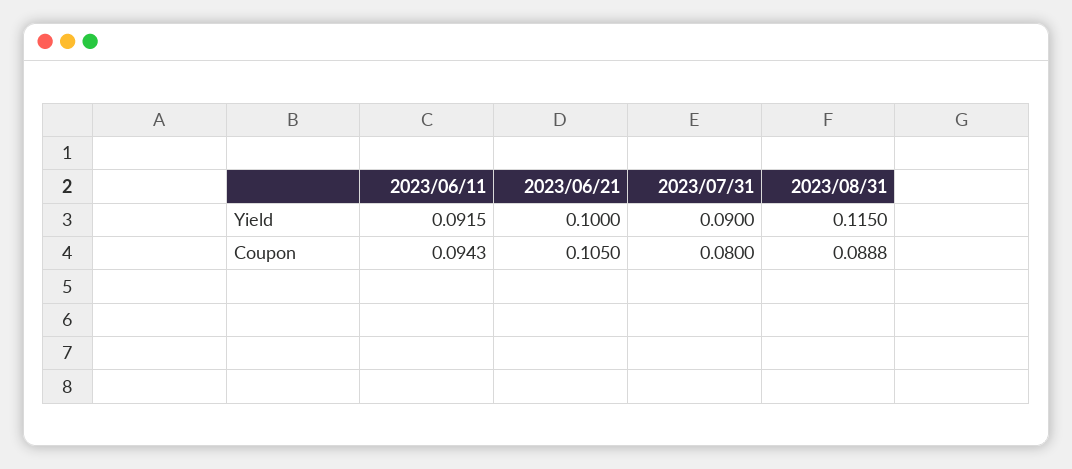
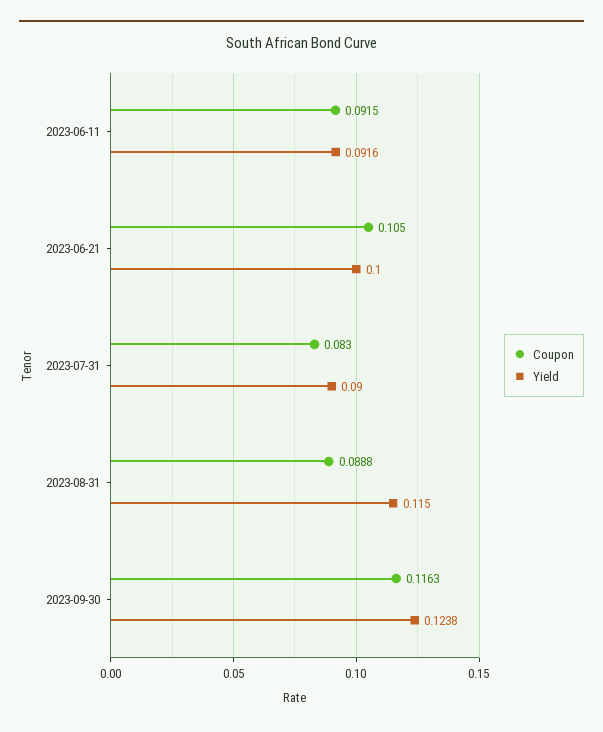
Yield, 2023/06/11: 0.0915 -> 0.0916
Coupon, 2023/06/11: 0.0943 -> 0.0915
Coupon, 2023/07/31: 0.08 -> 0.083
Coupon, 2023-09-30: none -> 0.1163
Yield, 2023-09-30: none -> 0.1238

